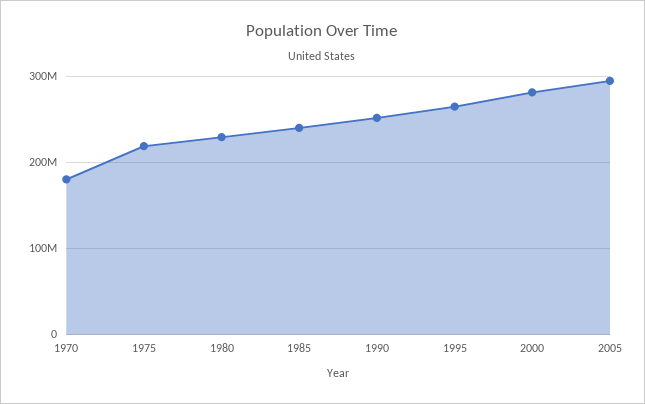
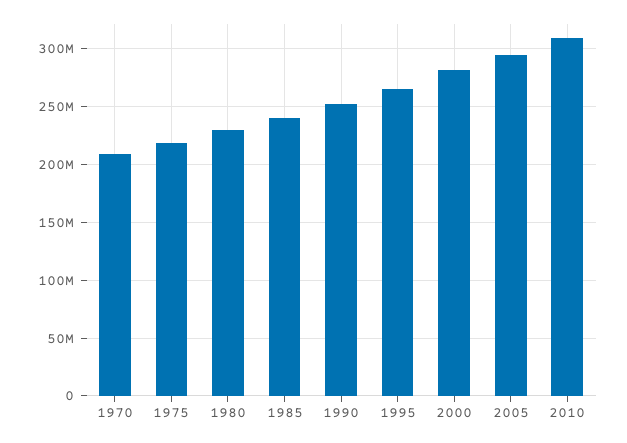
1970: 180000000 -> 210000000
2010: none -> 310000000

